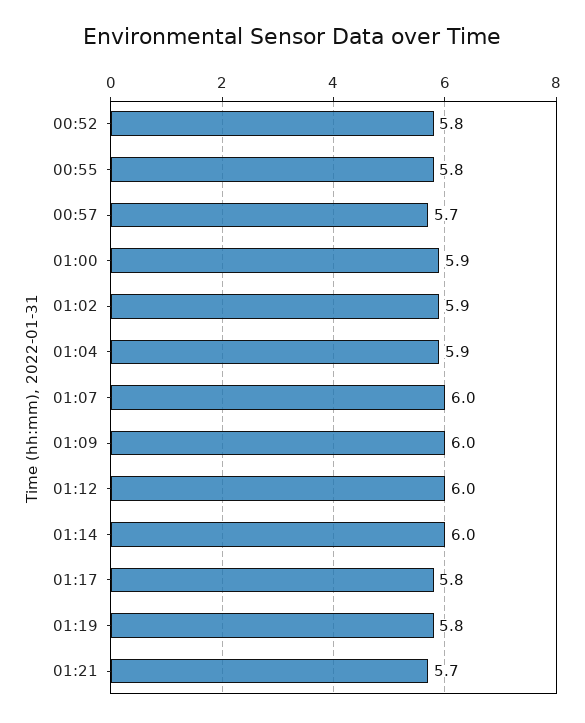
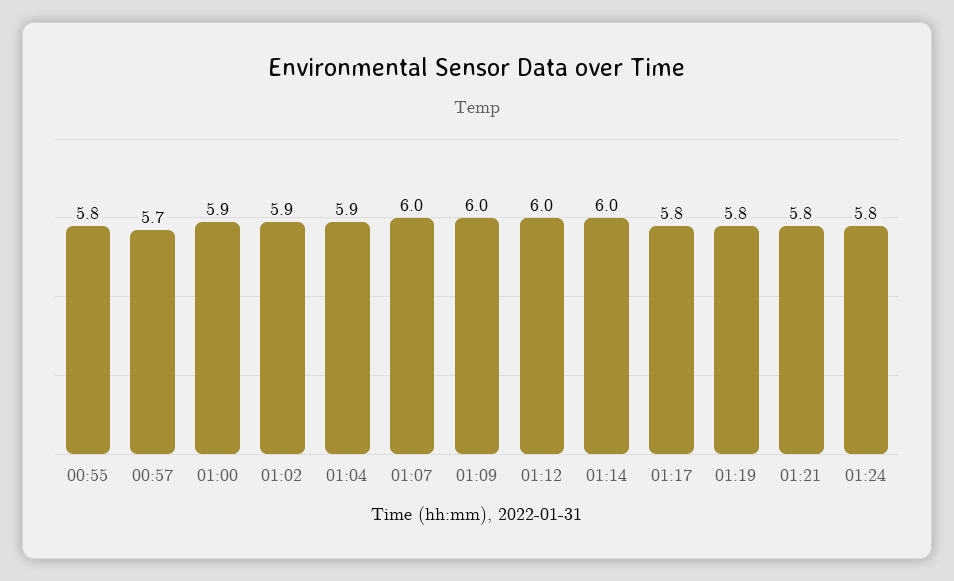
00:52: 5.8 -> none
01:21: 5.7 -> 5.8
01:24: none -> 5.8

